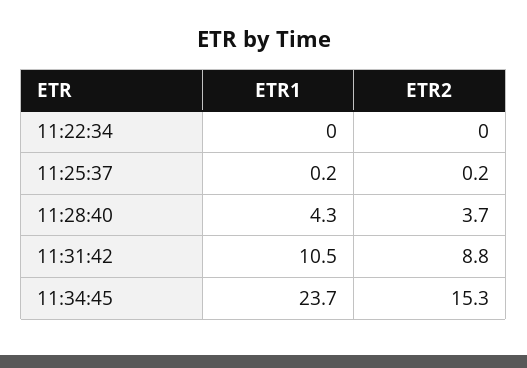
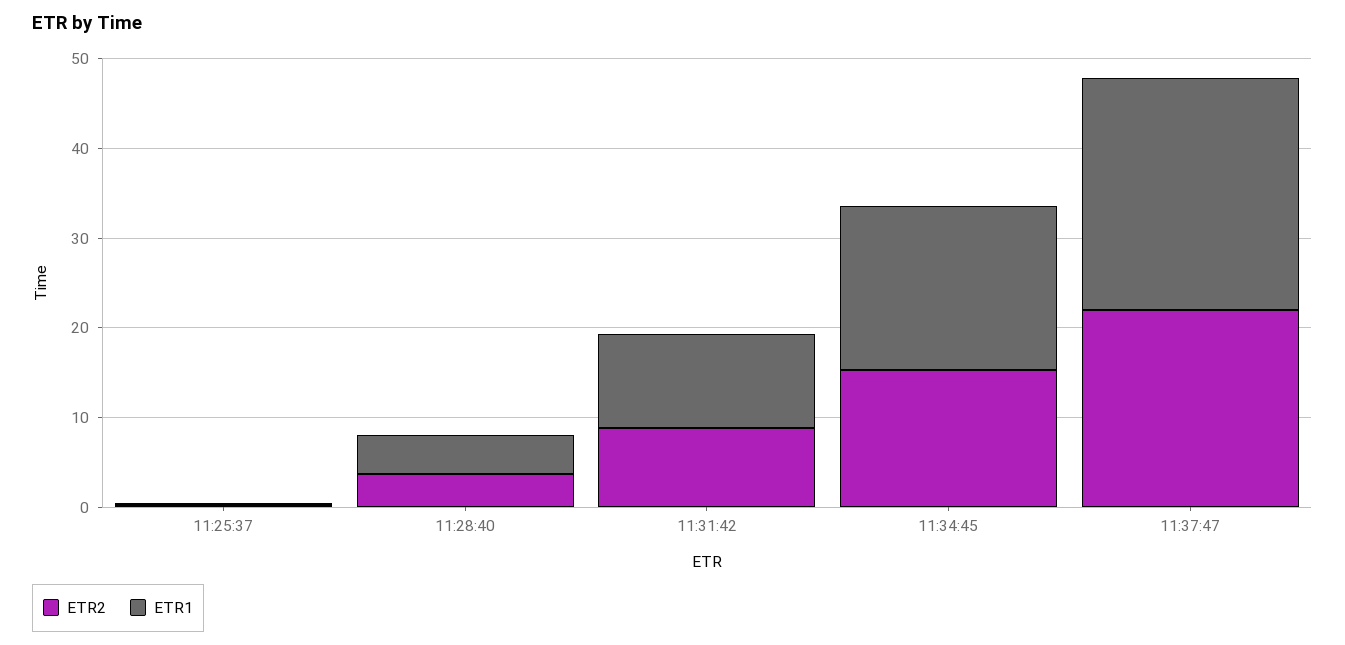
ETR1, 11:22:34: 0 -> none
ETR2, 11:22:34: 0 -> none
ETR1, 11:34:45: 23.7 -> 18
ETR2, 11:37:47: none -> 22
ETR1, 11:37:47: none -> 26

